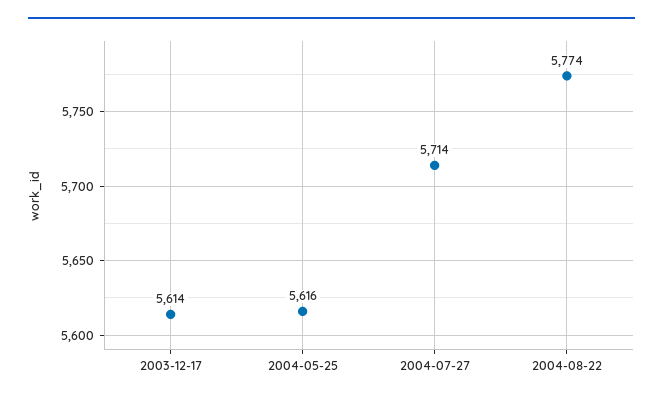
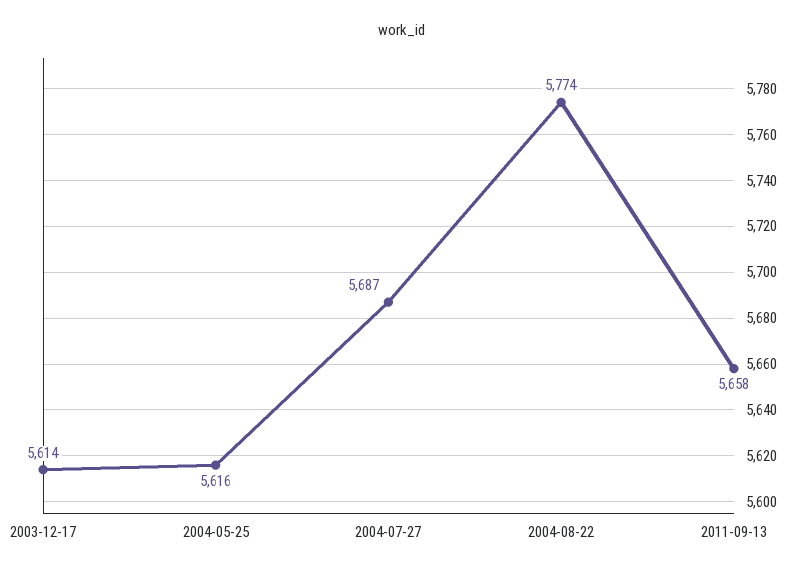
2004-07-27: 5714 -> 5687
2011-09-13: none -> 5658

